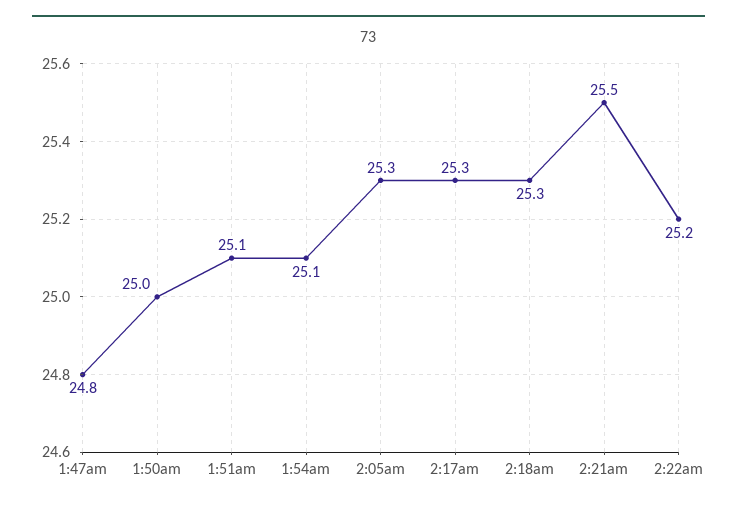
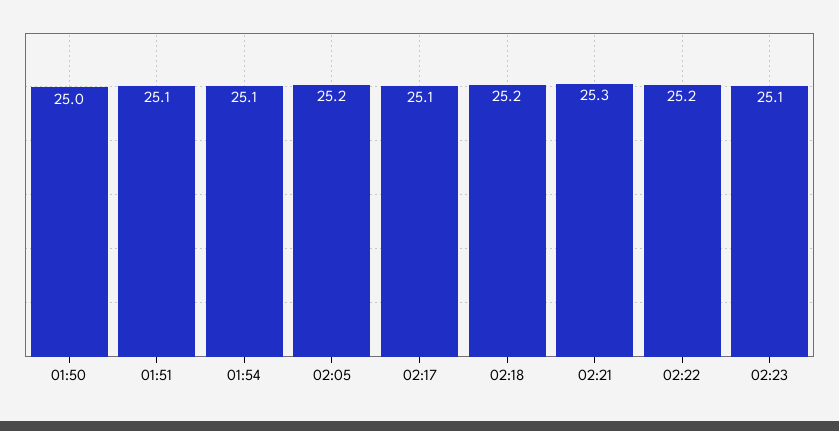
1:47am: 24.8 -> none
2:05am: 25.3 -> 25.2
2:17am: 25.3 -> 25.1
2:18am: 25.3 -> 25.2
2:21am: 25.5 -> 25.3
02:23: none -> 25.1

